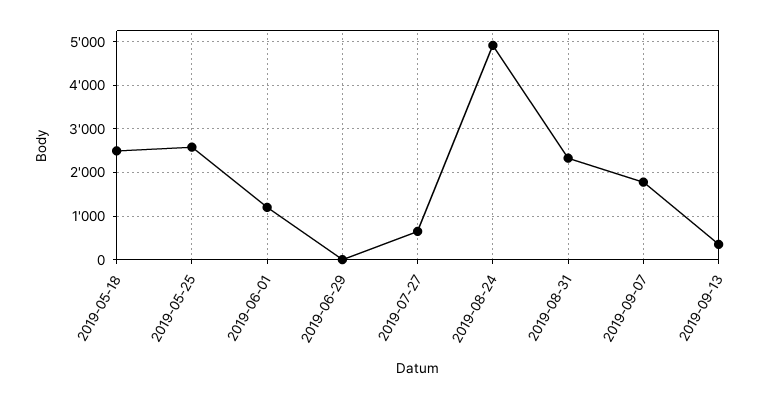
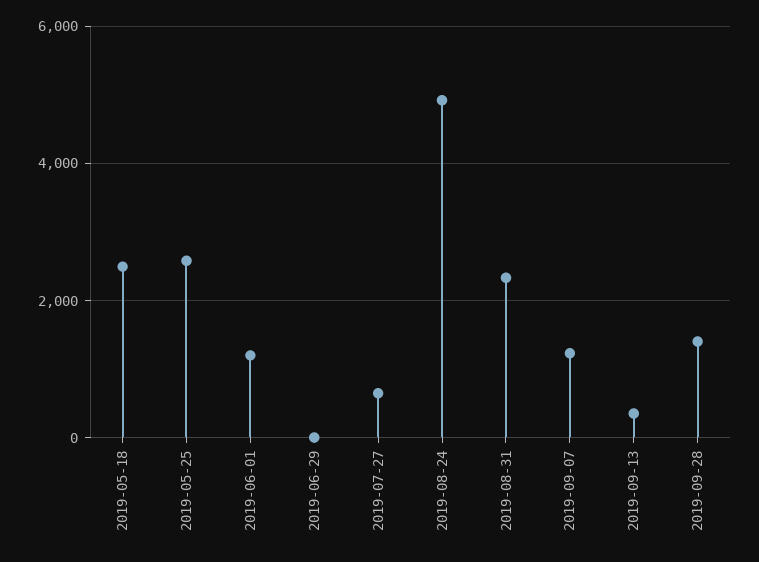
2019-09-07: 1800 -> 1200
2019-09-28: none -> 1400

